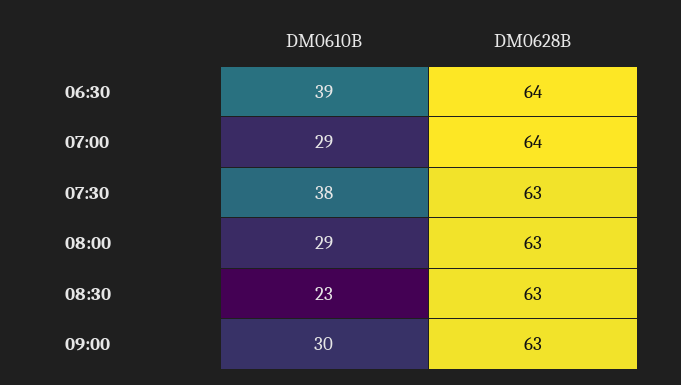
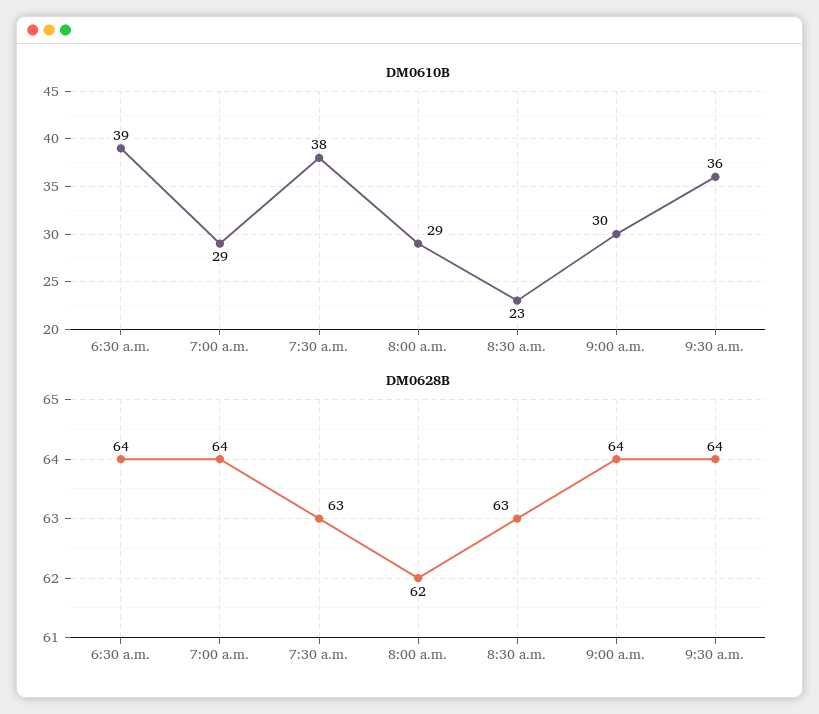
DM0628B, 08:00: 63 -> 62
DM0628B, 09:00: 63 -> 64
DM0610B, 9:30 a.m.: none -> 36
DM0628B, 9:30 a.m.: none -> 64

